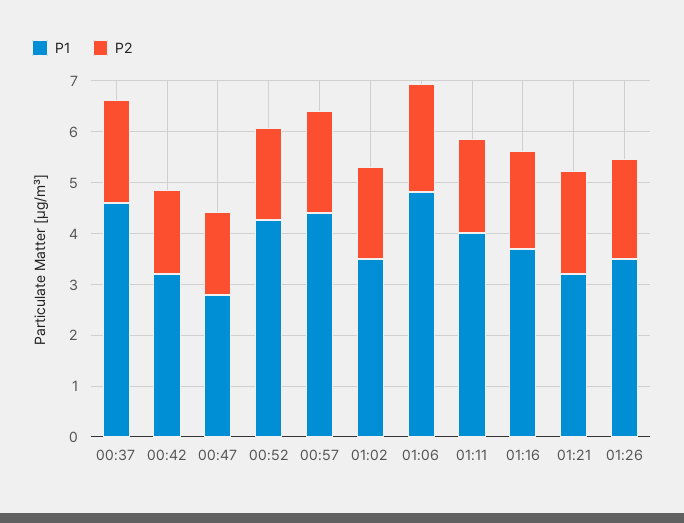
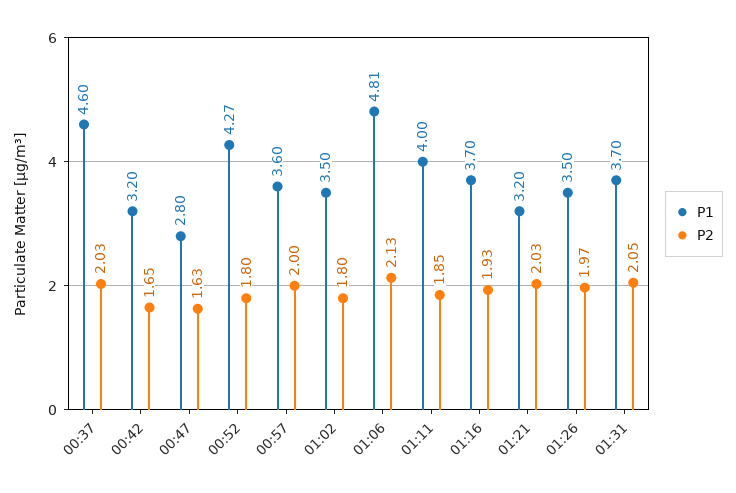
P1, 00:57: 4.4 -> 3.6
P1, 01:31: none -> 3.7
P2, 01:31: none -> 2.05

